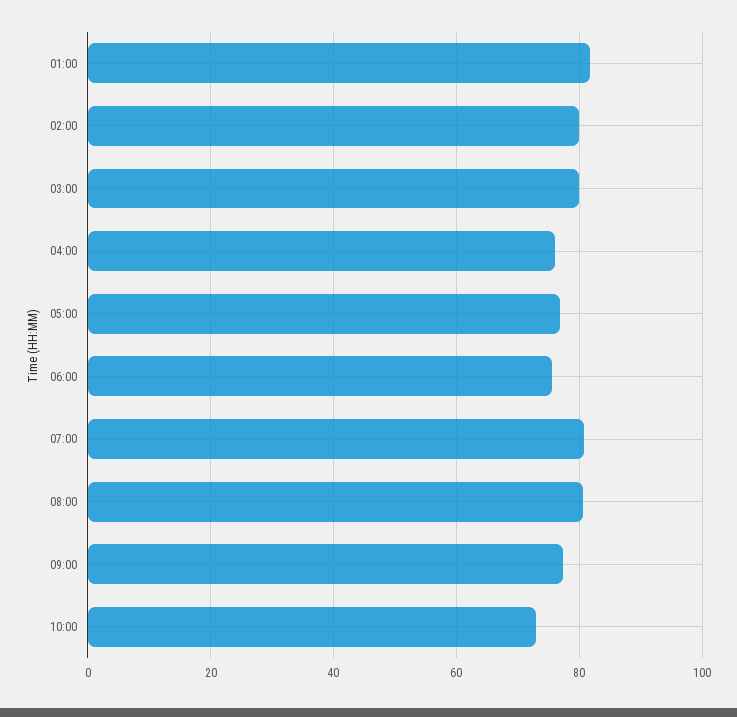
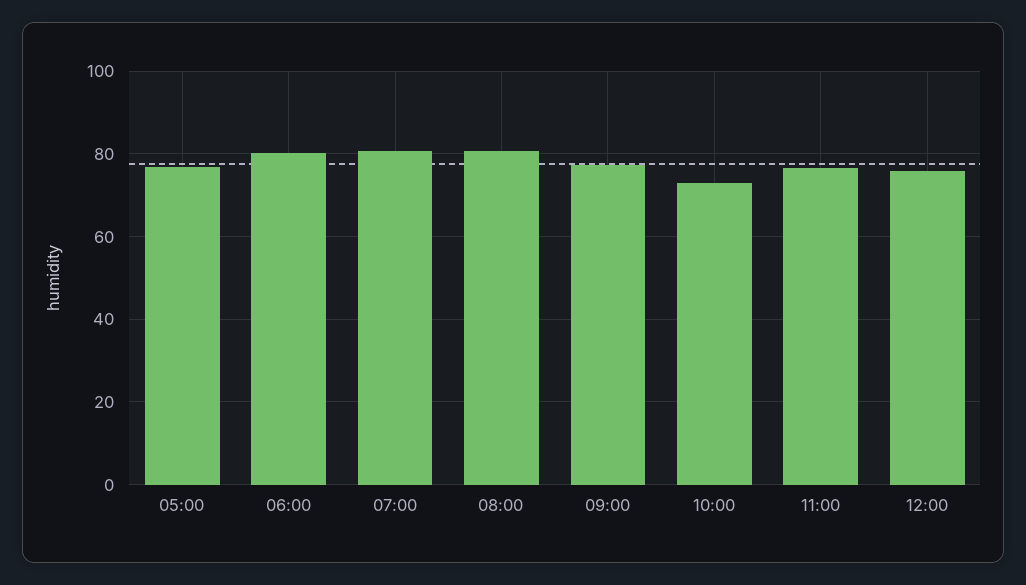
01:00: 82 -> none
02:00: 80 -> none
03:00: 80 -> none
04:00: 76 -> none
06:00: 76 -> 80
11:00: none -> 76
12:00: none -> 76

